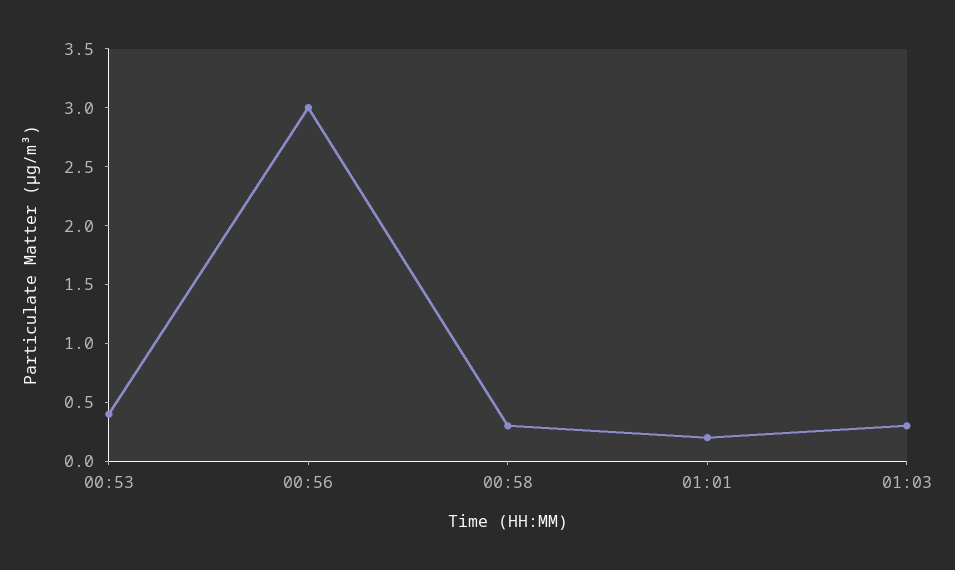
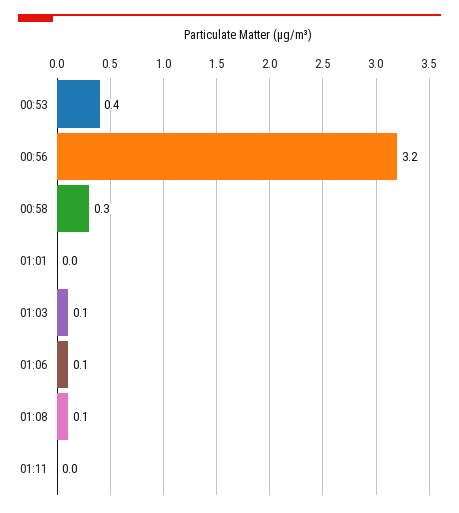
00:56: 3 -> 3.2
01:01: 0.2 -> 0
01:03: 0.3 -> 0.1
01:06: none -> 0.1
01:08: none -> 0.1
01:11: none -> 0

